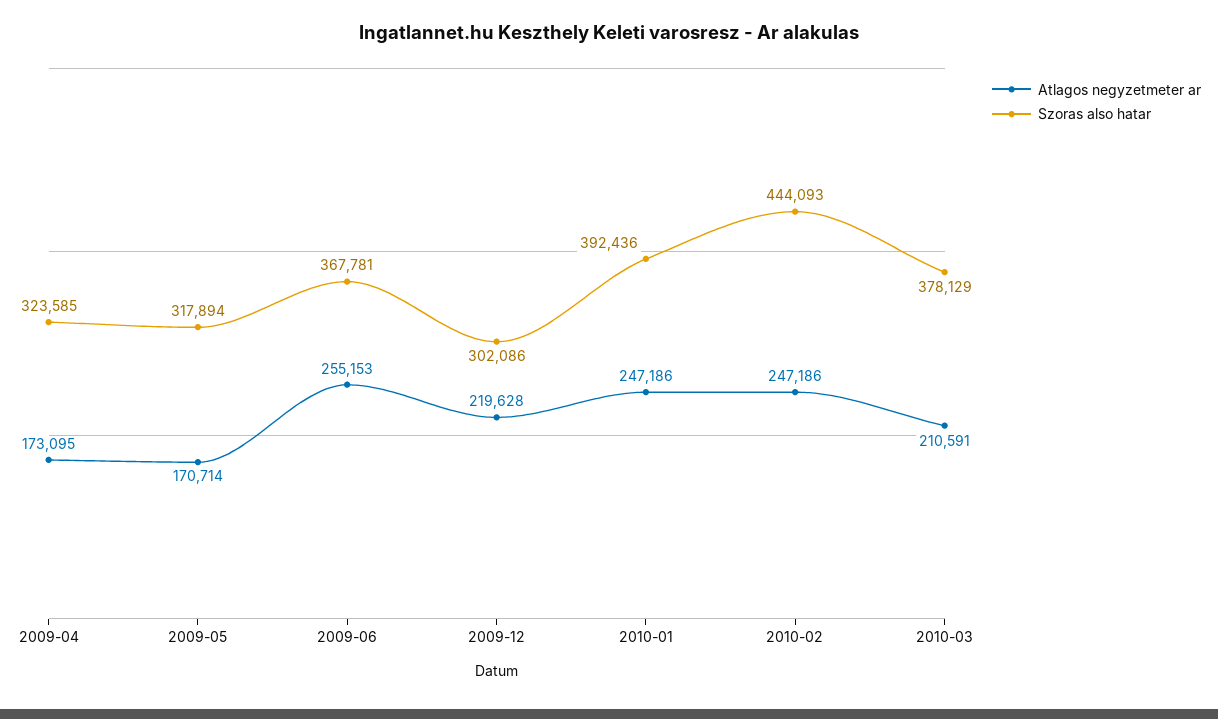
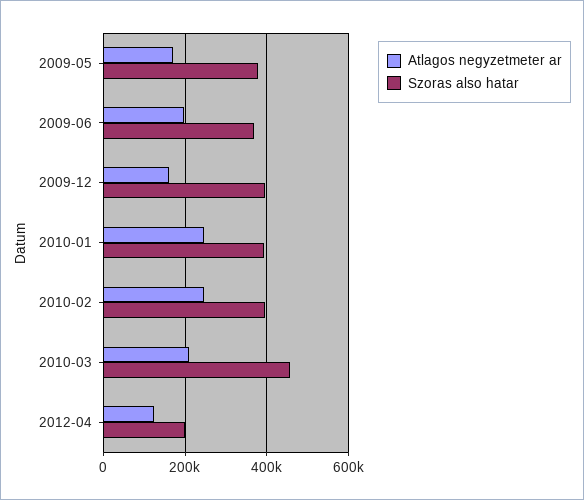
Atlagos negyzetmeter ar, 2009-04: 173095 -> none
Szoras also hatar, 2009-04: 323585 -> none
Szoras also hatar, 2009-05: 317894 -> 380000
Atlagos negyzetmeter ar, 2009-06: 255153 -> 200000
Atlagos negyzetmeter ar, 2009-12: 219628 -> 160000
Szoras also hatar, 2009-12: 302086 -> 400000
Szoras also hatar, 2010-02: 444093 -> 400000
Szoras also hatar, 2010-03: 378129 -> 460000
Atlagos negyzetmeter ar, 2012-04: none -> 120000
Szoras also hatar, 2012-04: none -> 200000

